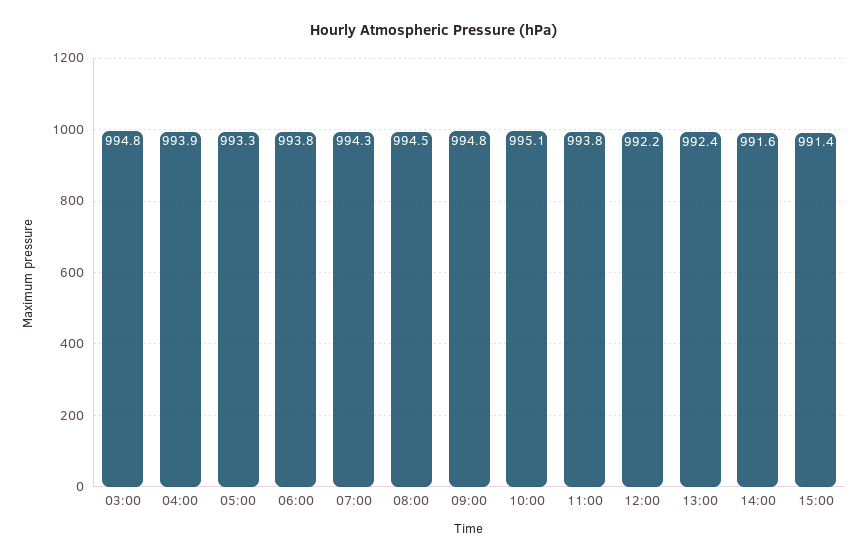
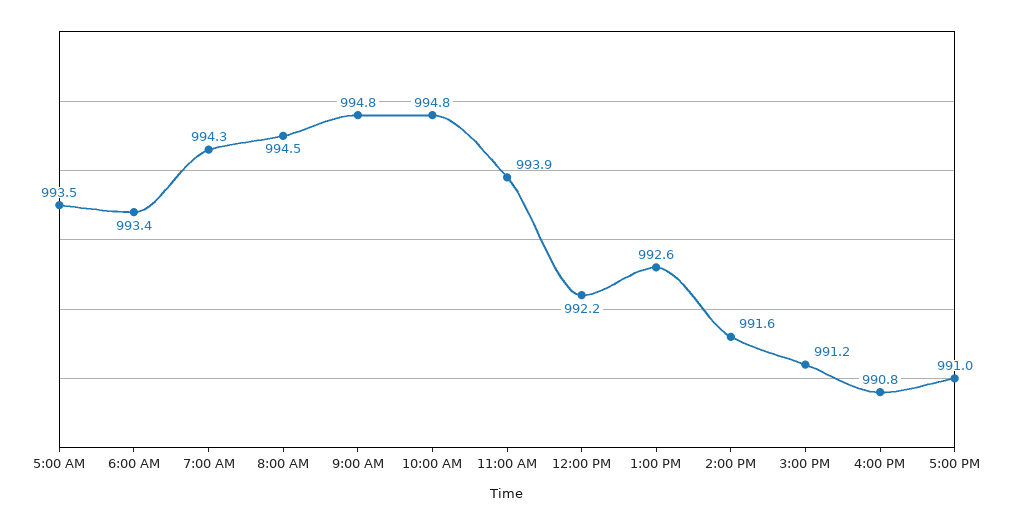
03:00: 994.8 -> none
04:00: 993.9 -> none
05:00: 993.3 -> 993.5
06:00: 993.8 -> 993.4
10:00: 995.1 -> 994.8
11:00: 993.8 -> 993.9
13:00: 992.4 -> 992.6
15:00: 991.4 -> 991.2
4:00 PM: none -> 990.8
5:00 PM: none -> 991

